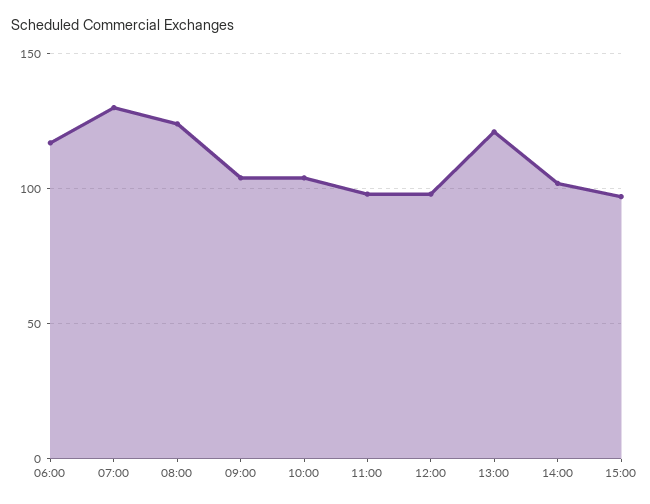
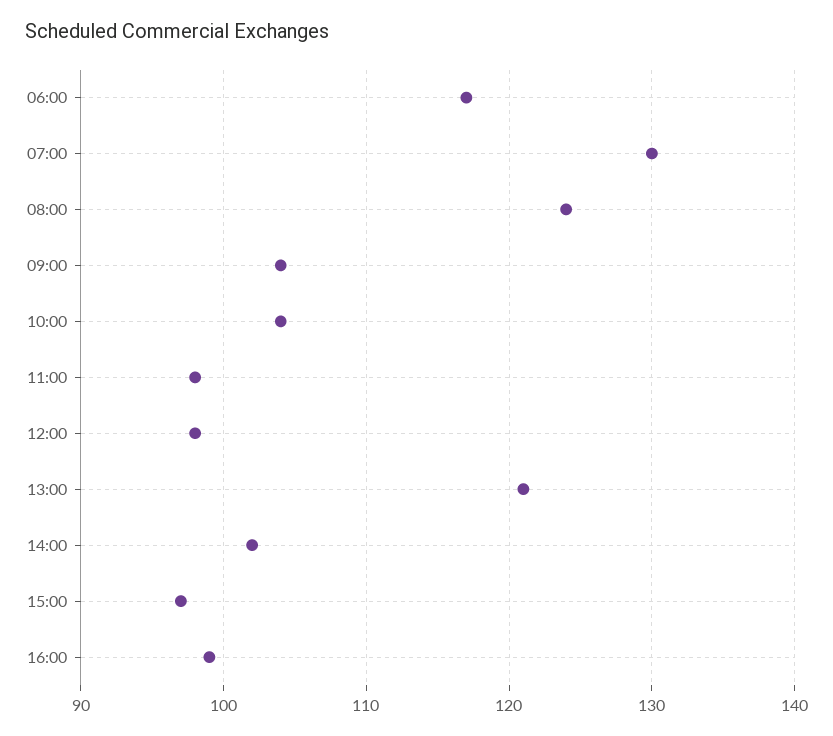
16:00: none -> 99

